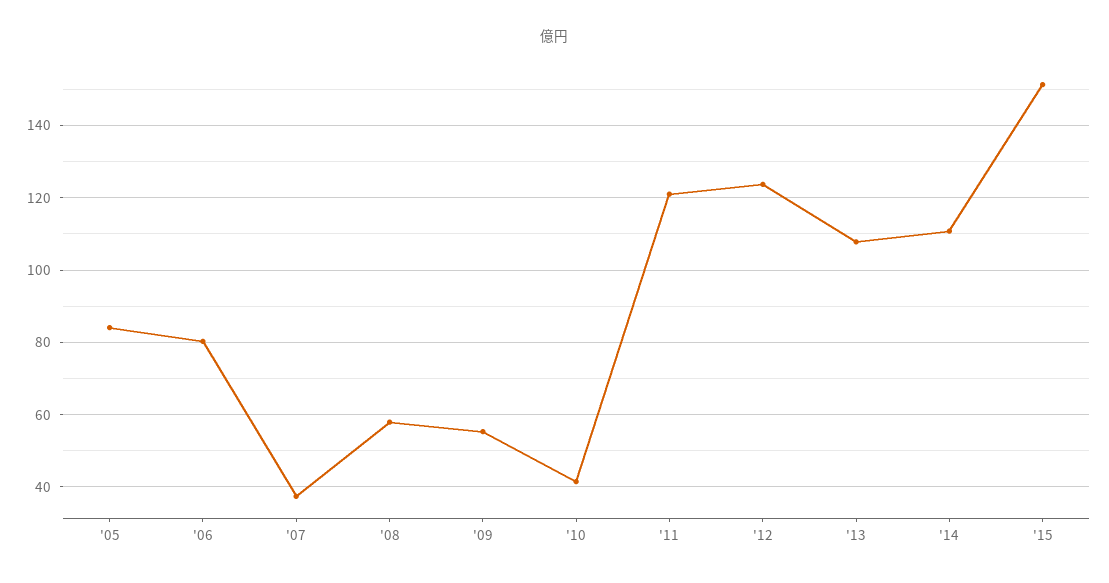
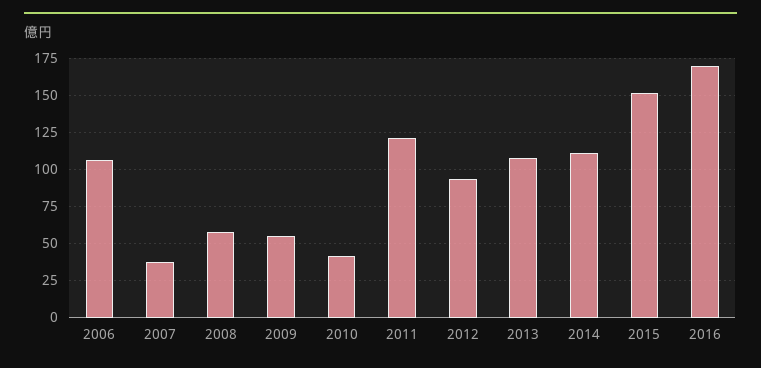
'05: 84 -> none
'06: 80 -> 105
'12: 124 -> 95
2016: none -> 170

